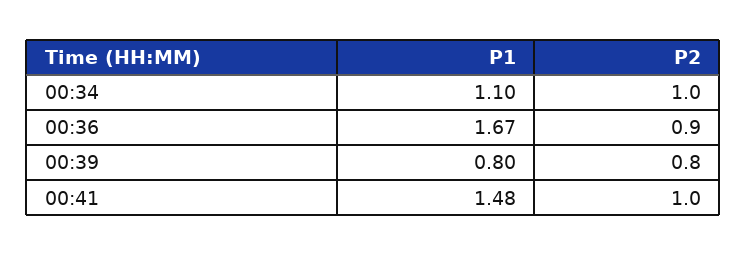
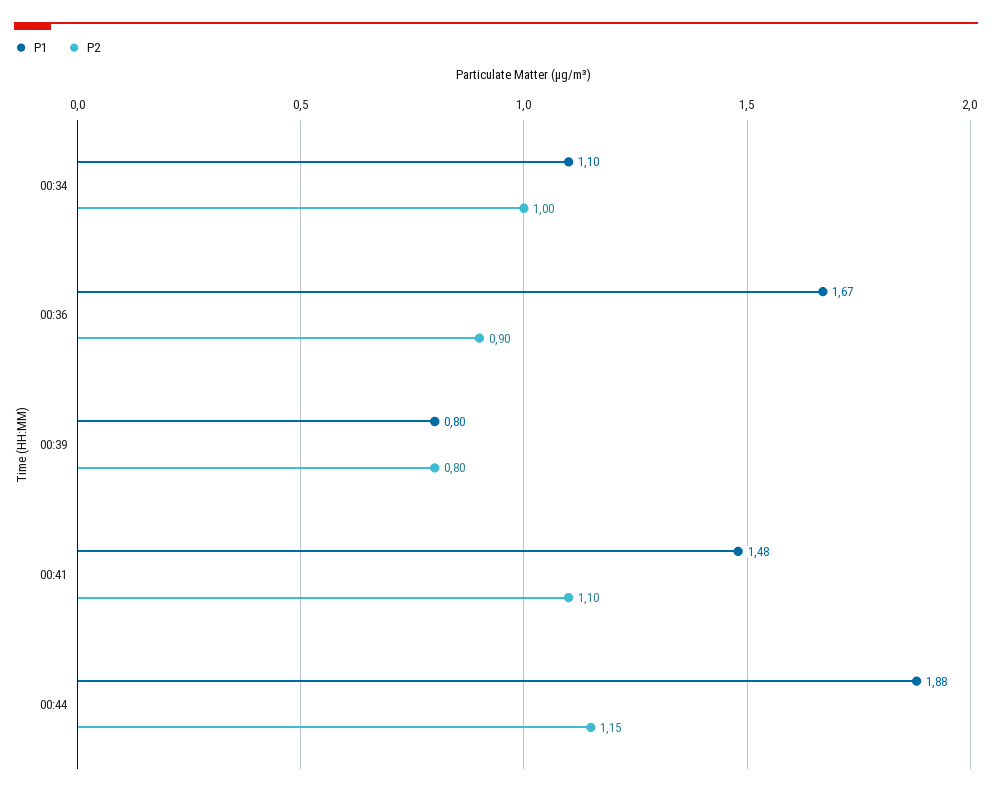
P2, 00:41: 1 -> 1.1
P1, 00:44: none -> 1.88
P2, 00:44: none -> 1.15

